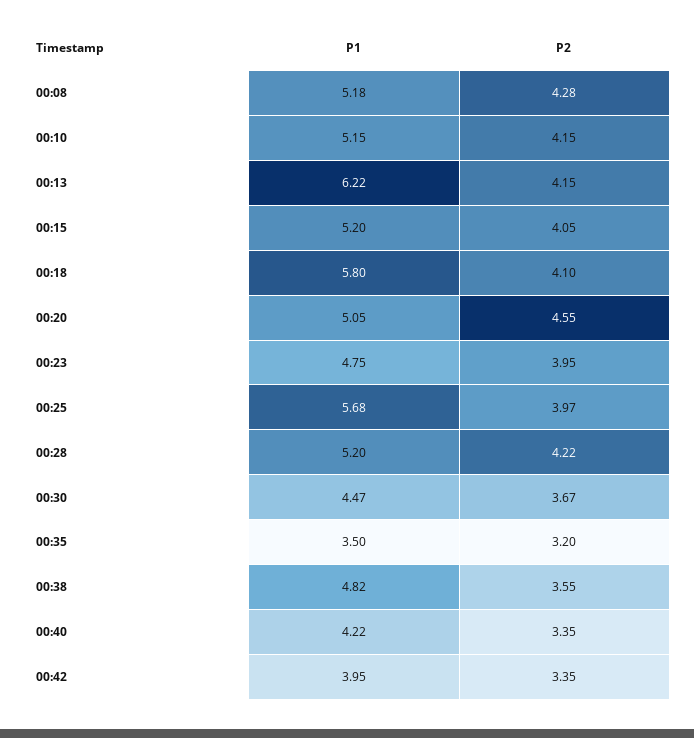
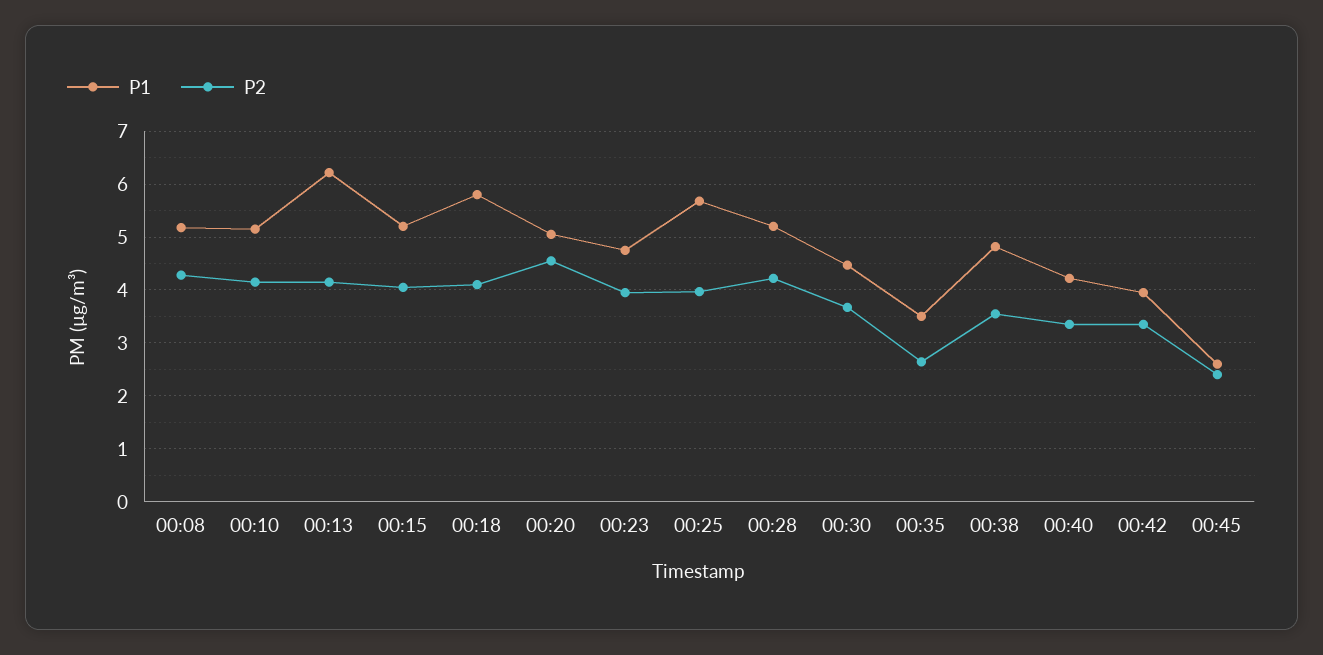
P2, 00:35: 3.2 -> 2.6
P1, 00:45: none -> 2.6
P2, 00:45: none -> 2.4

